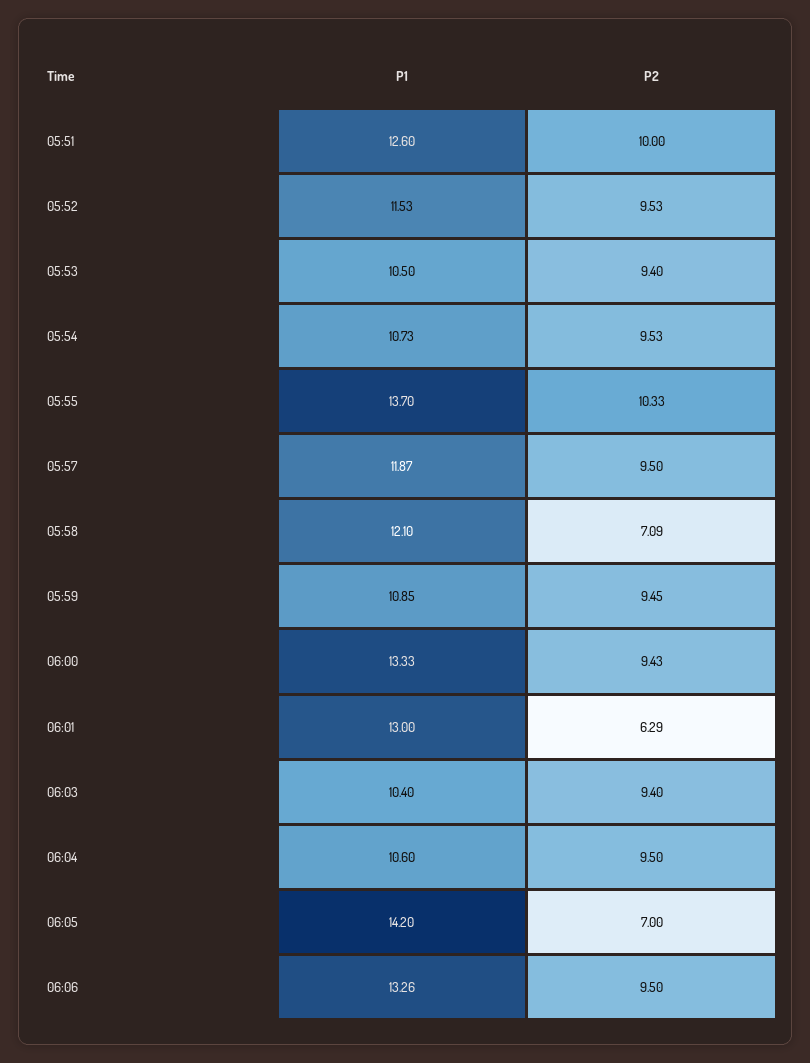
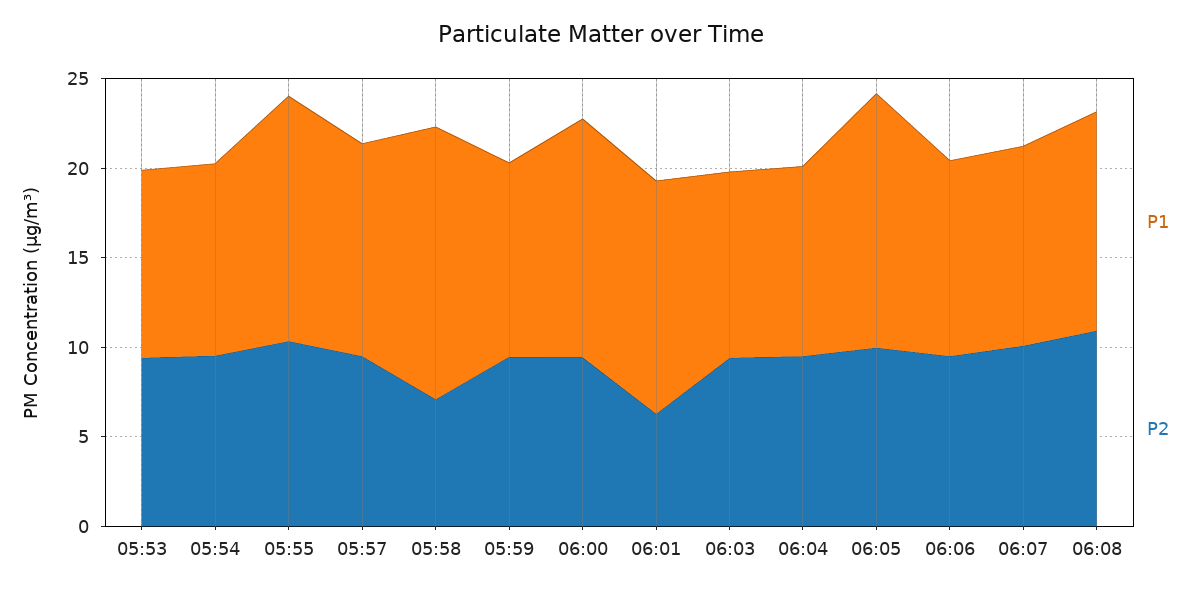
P1, 05:51: 12.6 -> none
P2, 05:51: 10 -> none
P1, 05:52: 11.53 -> none
P2, 05:52: 9.53 -> none
P1, 05:58: 12.1 -> 15
P2, 06:05: 7 -> 10
P1, 06:06: 13.26 -> 11
P1, 06:07: none -> 11
P2, 06:07: none -> 10
P1, 06:08: none -> 12
P2, 06:08: none -> 11

